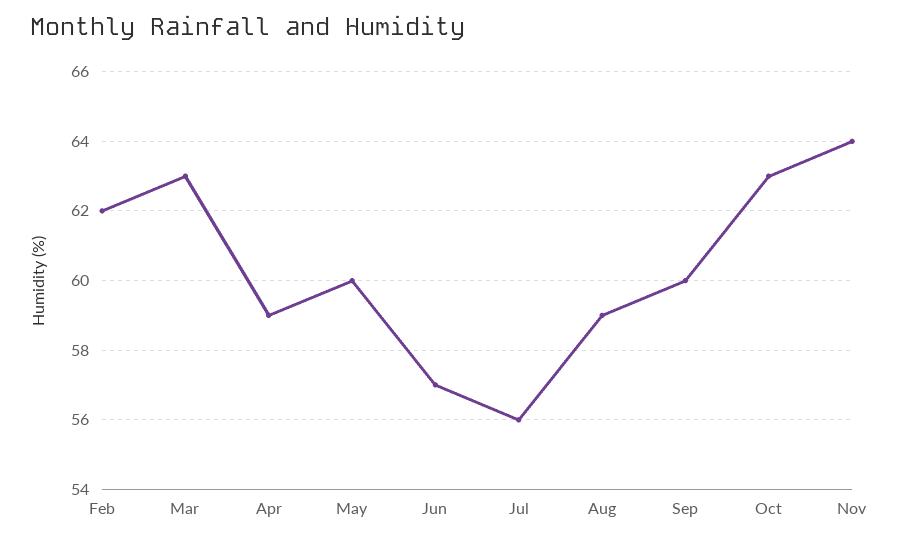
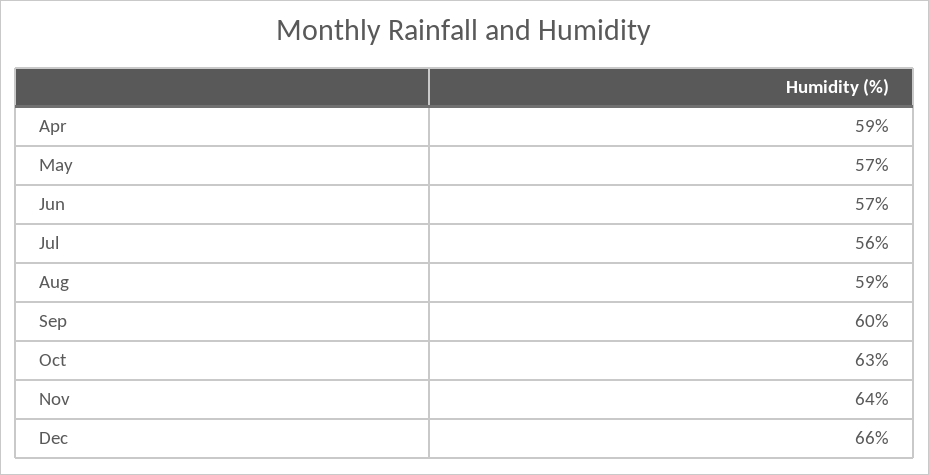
Feb: 62 -> none
Mar: 63 -> none
May: 60 -> 57
Dec: none -> 66

